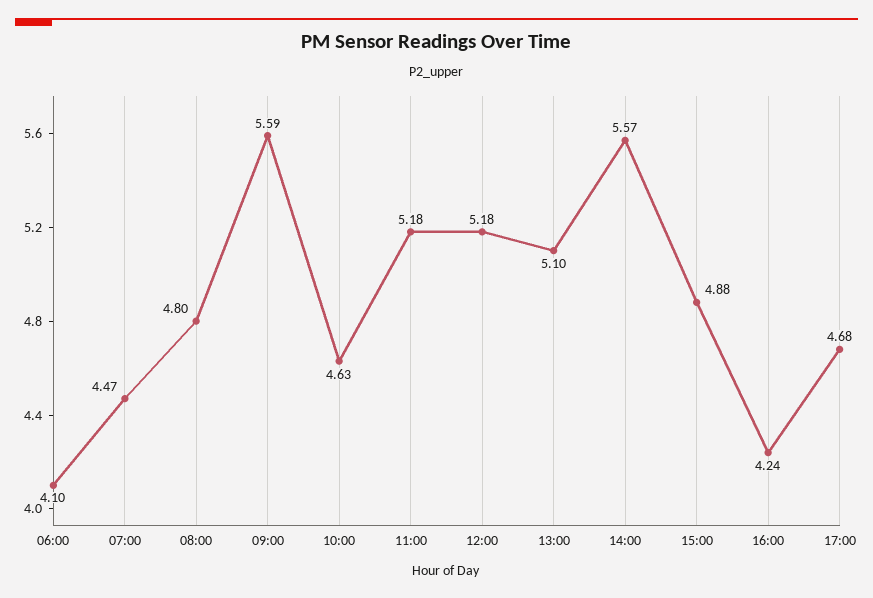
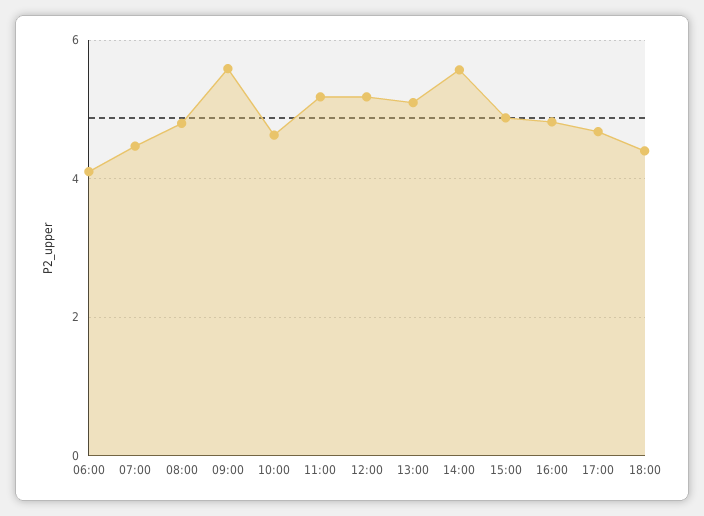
16:00: 4.24 -> 4.8
18:00: none -> 4.4

